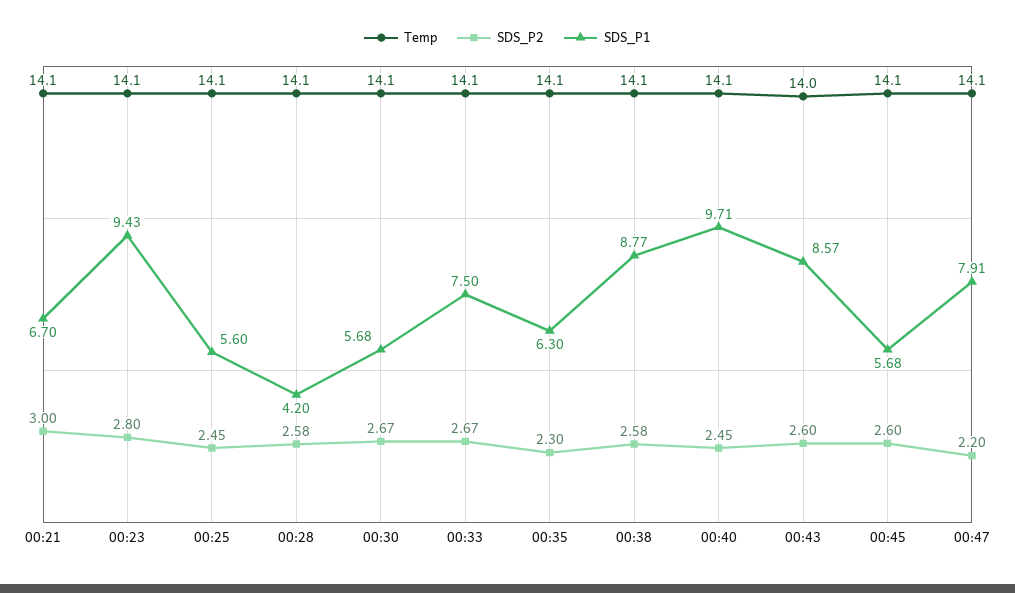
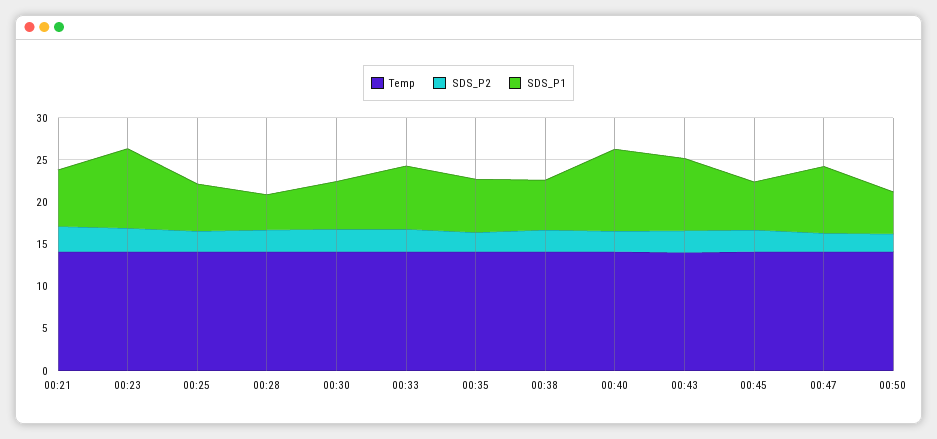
SDS_P1, 00:38: 8.77 -> 6
Temp, 00:50: none -> 14
SDS_P2, 00:50: none -> 2
SDS_P1, 00:50: none -> 5

